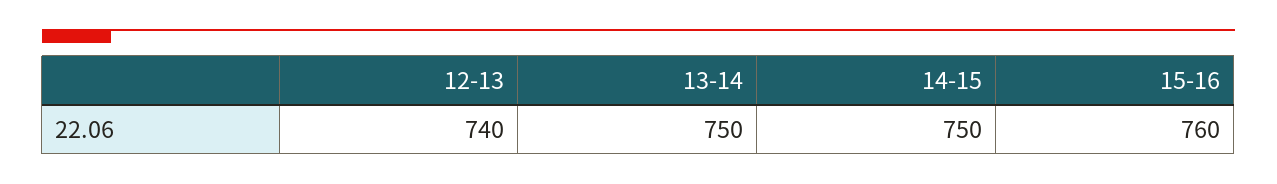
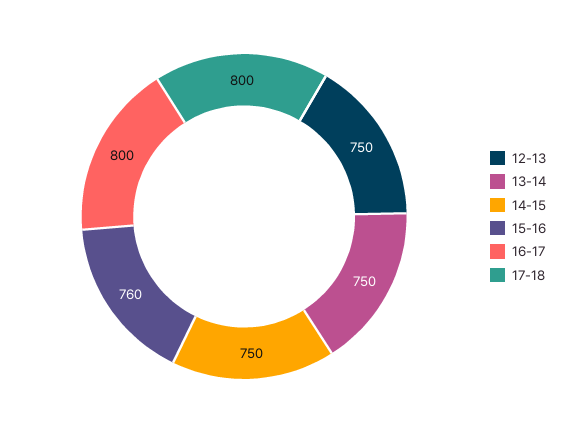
12-13: 740 -> 750
16-17: none -> 800
17-18: none -> 800

